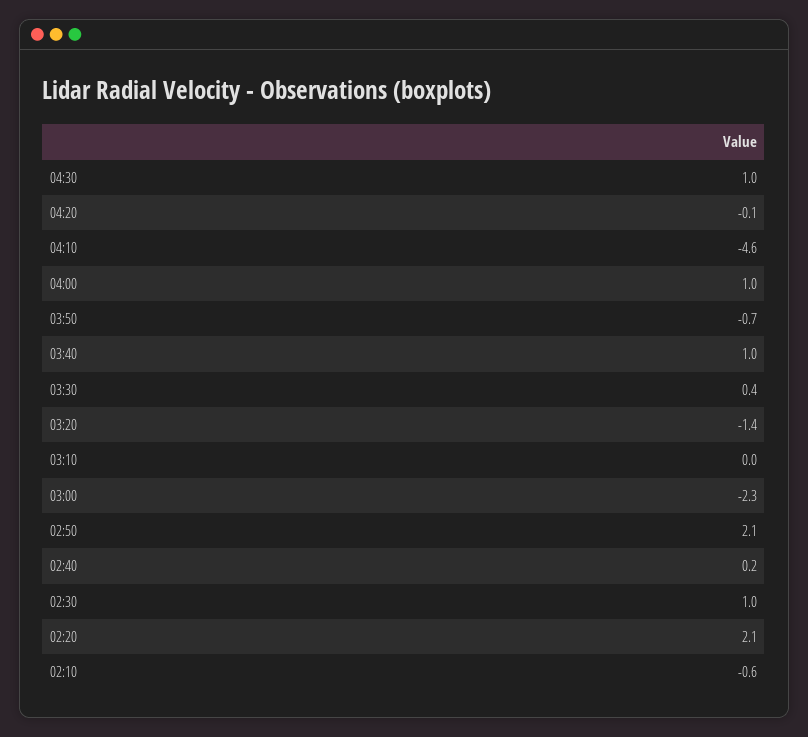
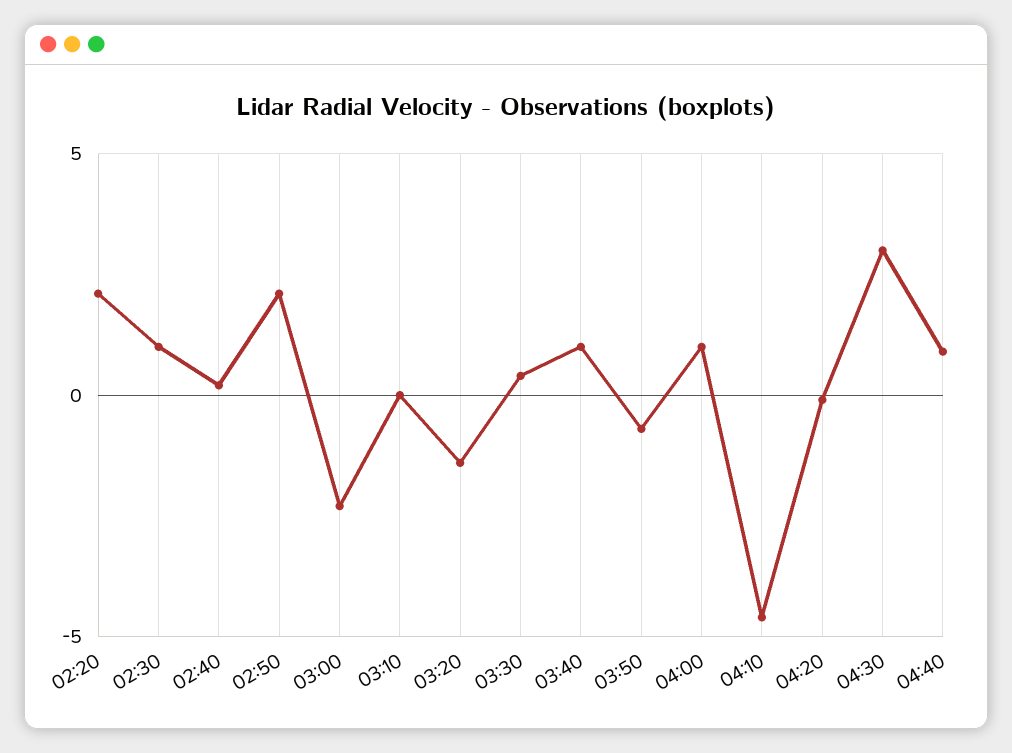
04:30: 1 -> 3
02:10: -0.6 -> none
04:40: none -> 1

